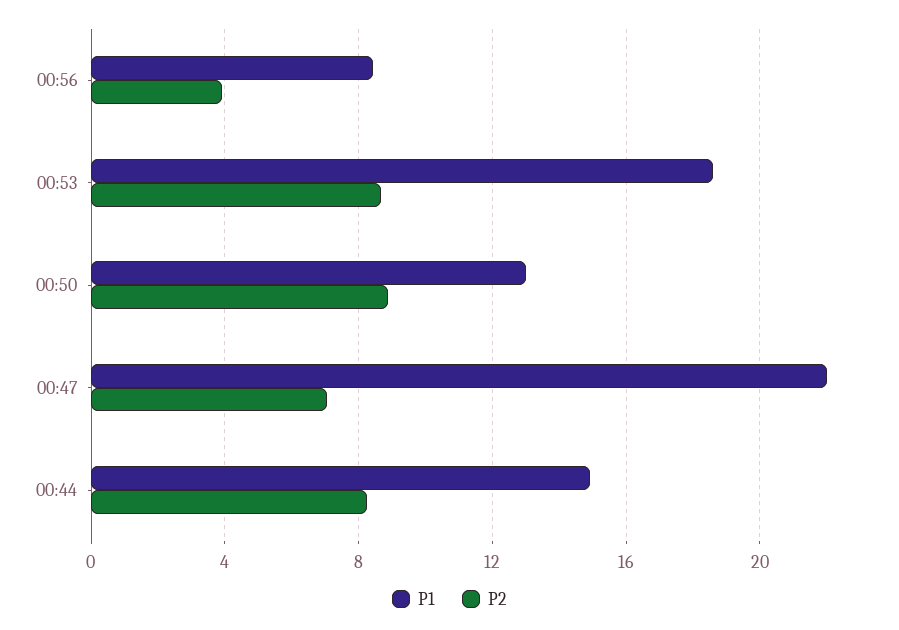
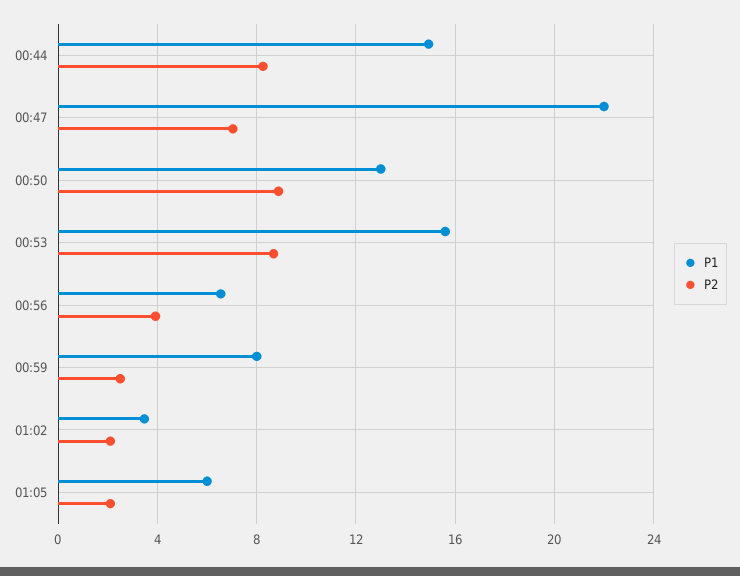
P1, 00:56: 8.5 -> 6.5
P1, 00:53: 18.5 -> 15.5
P1, 00:59: none -> 8
P2, 00:59: none -> 2.5
P1, 01:02: none -> 3.5
P2, 01:02: none -> 2
P1, 01:05: none -> 6
P2, 01:05: none -> 2

